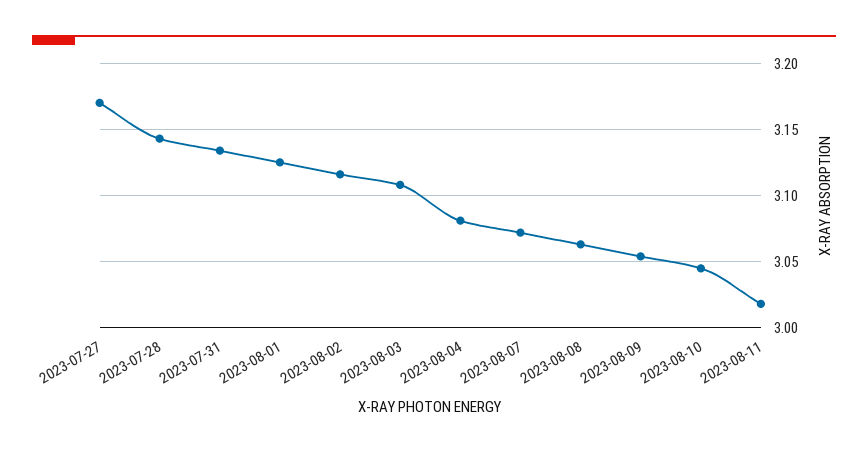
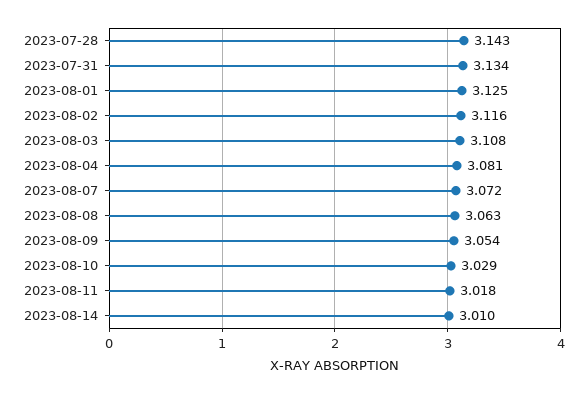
2023-07-27: 3.17 -> none
2023-08-10: 3.045 -> 3.029
2023-08-14: none -> 3.01

